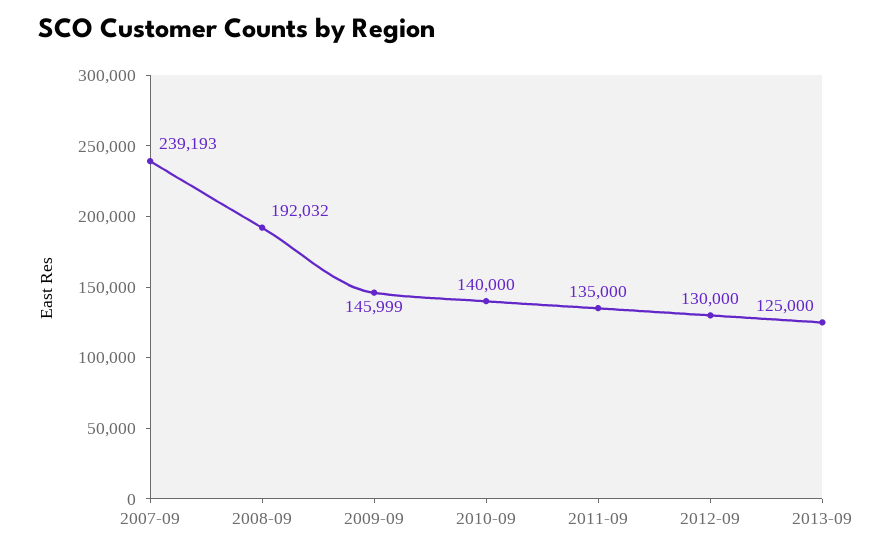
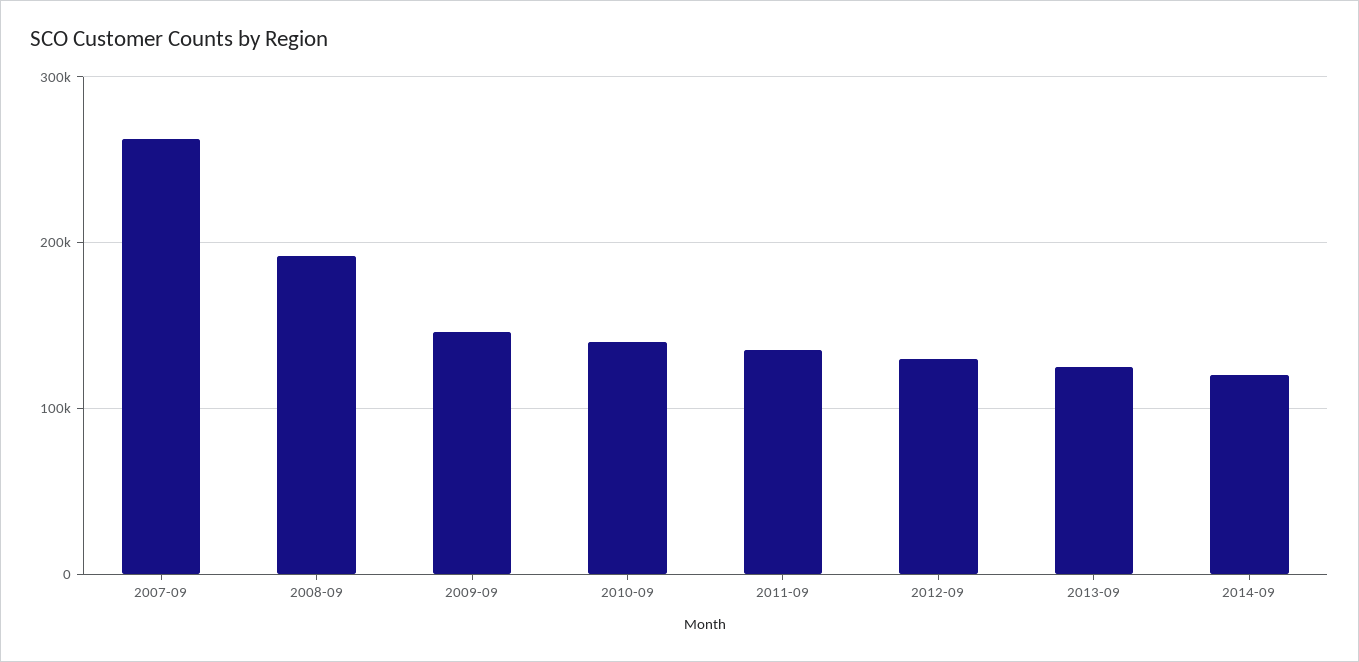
2007-09: 239193 -> 260000
2014-09: none -> 120000

